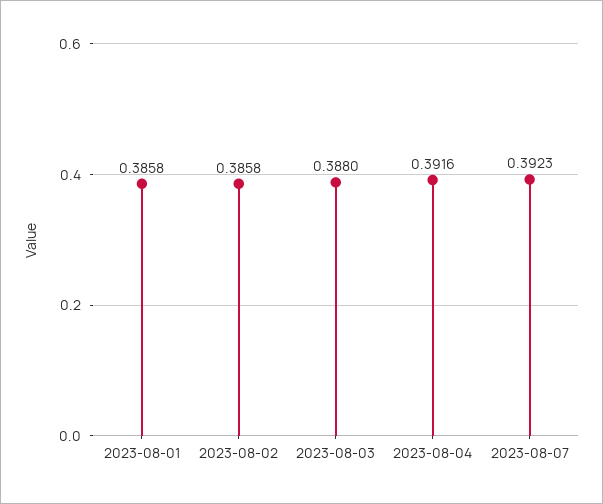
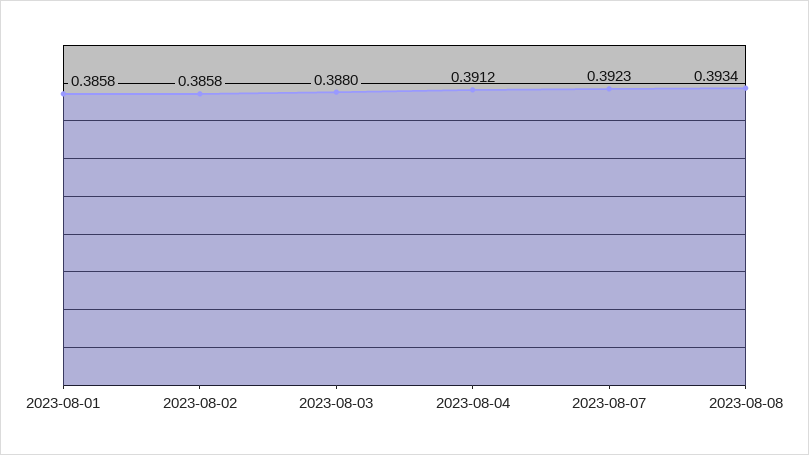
2023-08-04: 0.3916 -> 0.3912
2023-08-08: none -> 0.3934

